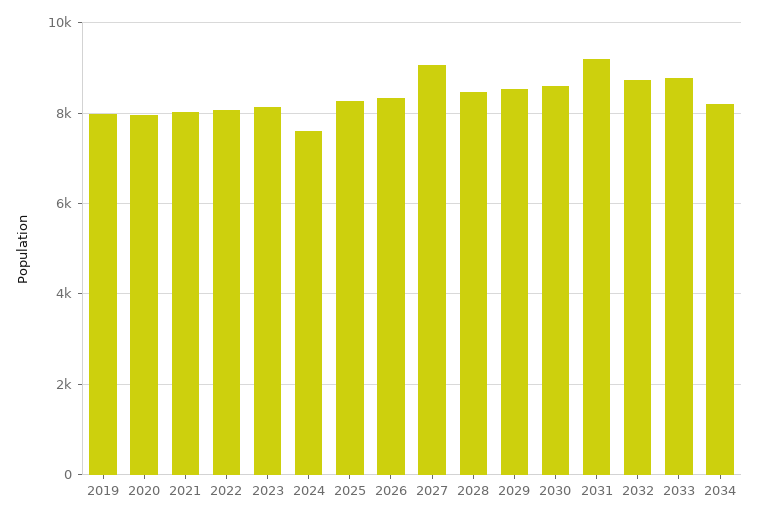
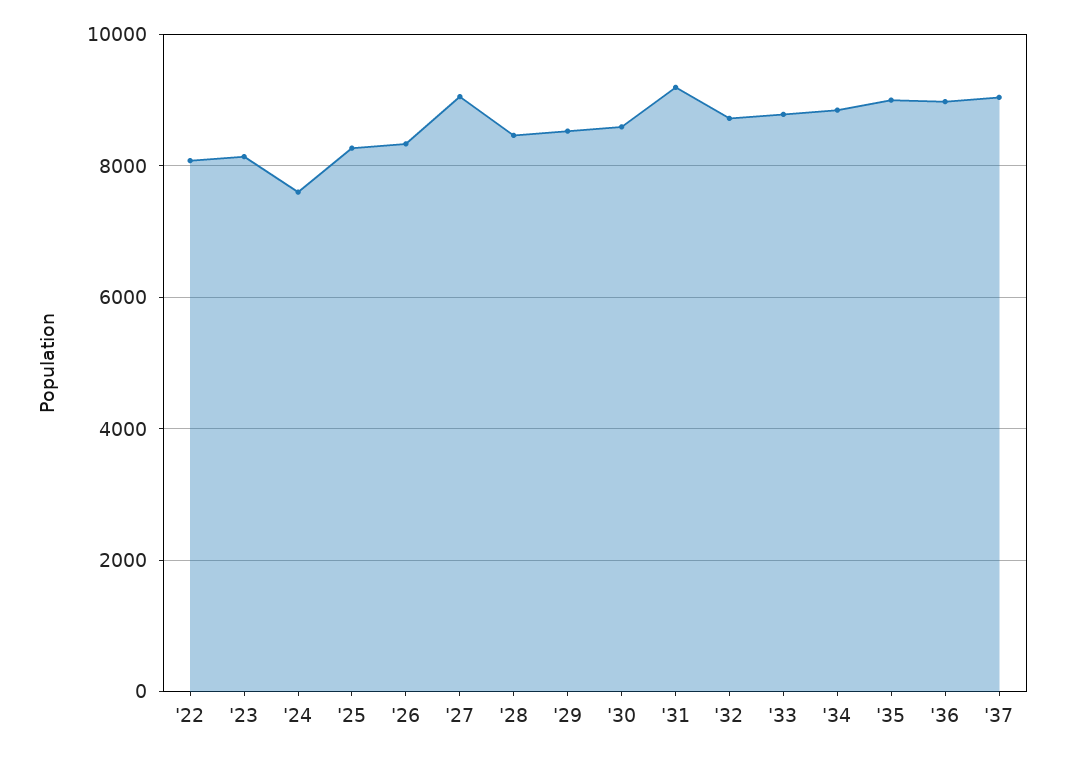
2019: 8000 -> none
2020: 8000 -> none
2021: 8000 -> none
2034: 8200 -> 8800
'35: none -> 9000
'36: none -> 9000
'37: none -> 9000

